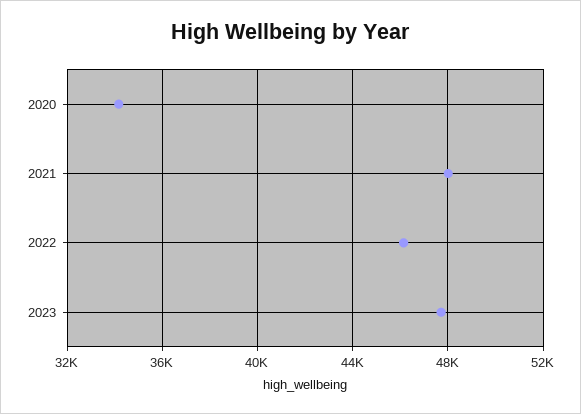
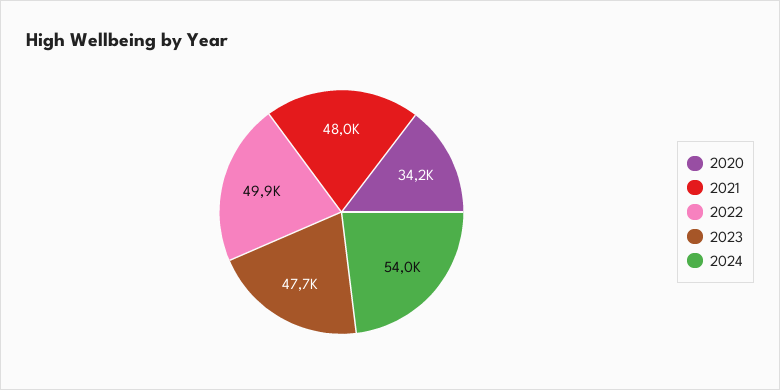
2022: 46000 -> 49900
2024: none -> 54000

